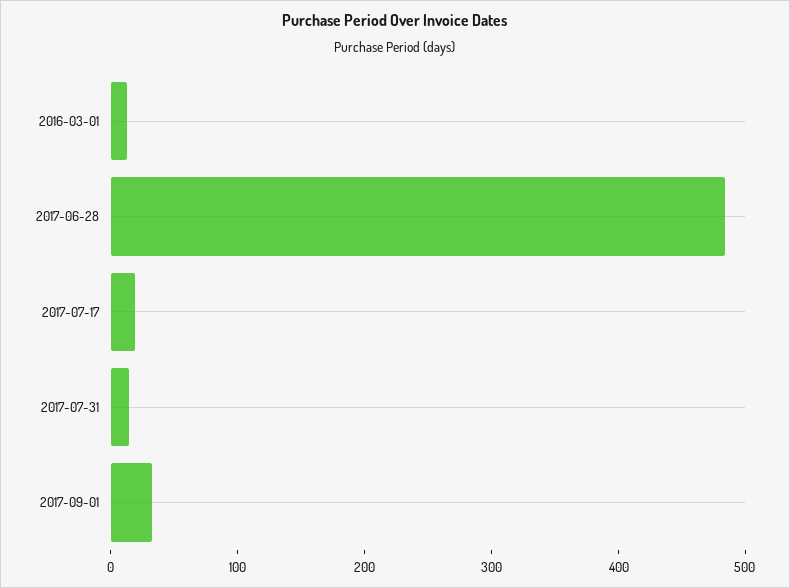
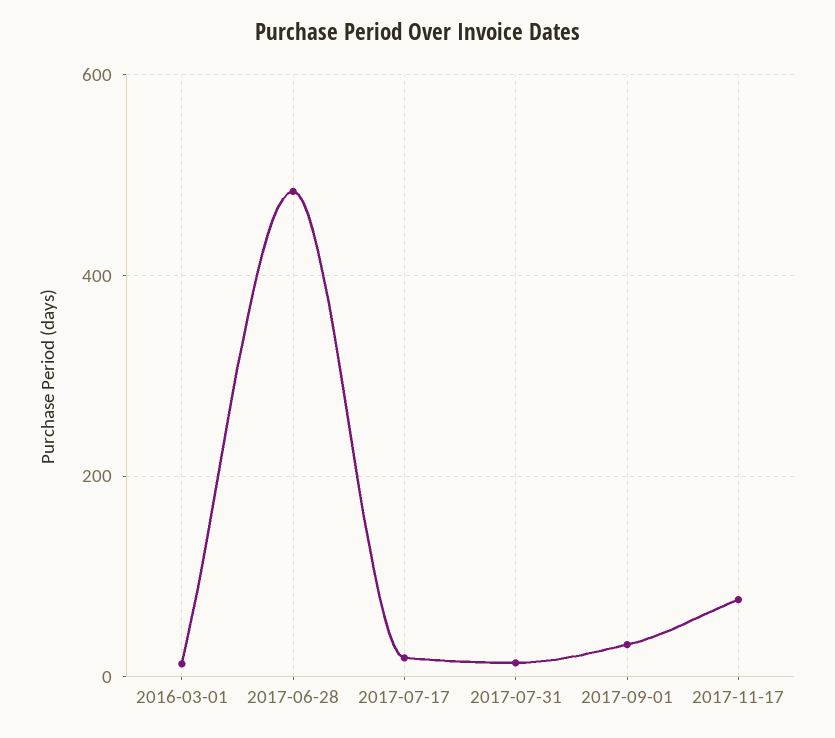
2017-11-17: none -> 80

